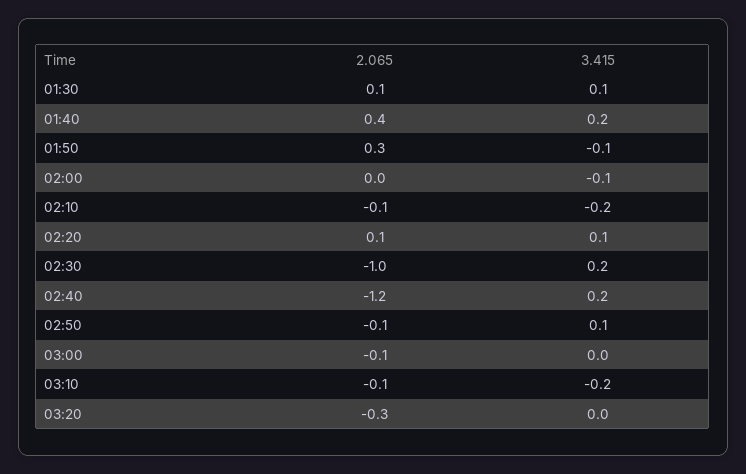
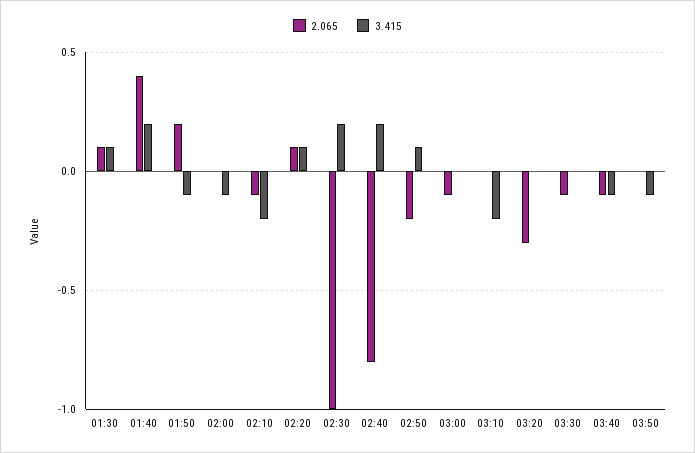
2.065, 01:50: 0.3 -> 0.2
2.065, 02:40: -1.2 -> -0.8
2.065, 02:50: -0.1 -> -0.2
2.065, 03:10: -0.1 -> 0
2.065, 03:30: none -> -0.1
3.415, 03:30: none -> 0
2.065, 03:40: none -> -0.1
3.415, 03:40: none -> -0.1
2.065, 03:50: none -> 0
3.415, 03:50: none -> -0.1

